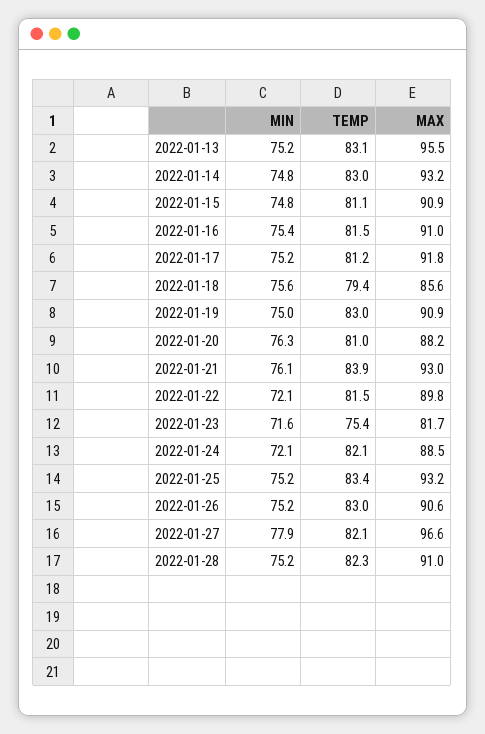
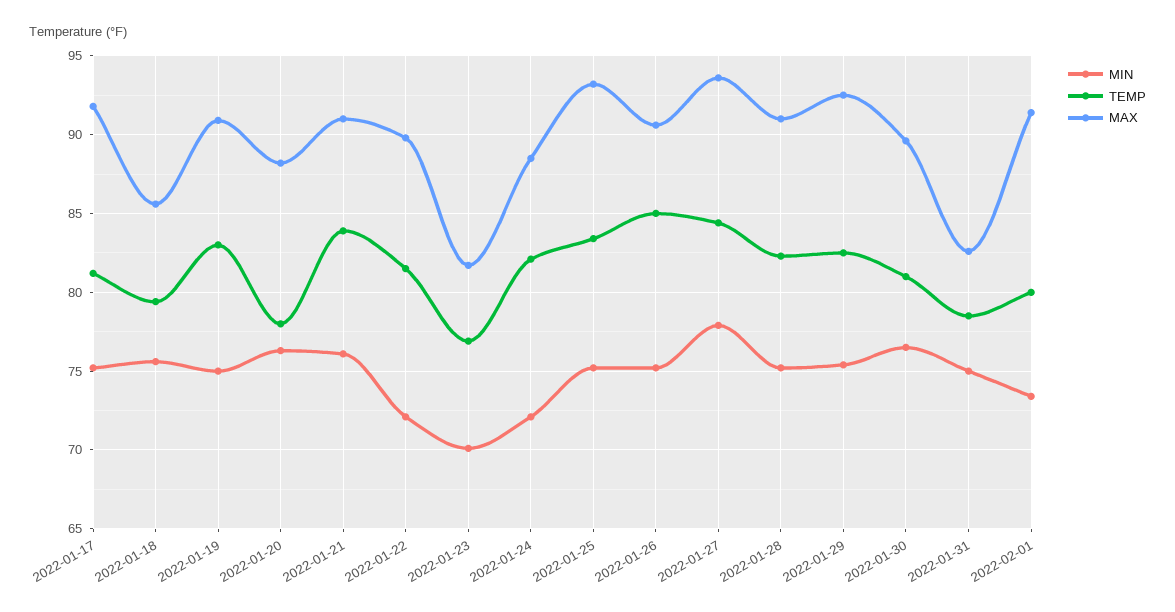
MIN, 2022-01-13: 75.2 -> none
TEMP, 2022-01-13: 83.1 -> none
MAX, 2022-01-13: 95.5 -> none
MIN, 2022-01-14: 74.8 -> none
TEMP, 2022-01-14: 83 -> none
MAX, 2022-01-14: 93.2 -> none
MIN, 2022-01-15: 74.8 -> none
TEMP, 2022-01-15: 81.1 -> none
MAX, 2022-01-15: 90.9 -> none
MIN, 2022-01-16: 75.4 -> none
TEMP, 2022-01-16: 81.5 -> none
MAX, 2022-01-16: 91 -> none
TEMP, 2022-01-20: 81 -> 78
MAX, 2022-01-21: 93 -> 91
MIN, 2022-01-23: 71.6 -> 70
TEMP, 2022-01-23: 75.4 -> 77
TEMP, 2022-01-26: 83 -> 85
TEMP, 2022-01-27: 82.1 -> 84.5
MAX, 2022-01-27: 96.6 -> 93.5
MIN, 2022-01-29: none -> 75.5
TEMP, 2022-01-29: none -> 82.5
MAX, 2022-01-29: none -> 92.5
MIN, 2022-01-30: none -> 76.5
TEMP, 2022-01-30: none -> 81
MAX, 2022-01-30: none -> 89.5
MIN, 2022-01-31: none -> 75
TEMP, 2022-01-31: none -> 78.5
MAX, 2022-01-31: none -> 82.5
MIN, 2022-02-01: none -> 73.5
TEMP, 2022-02-01: none -> 80
MAX, 2022-02-01: none -> 91.5

